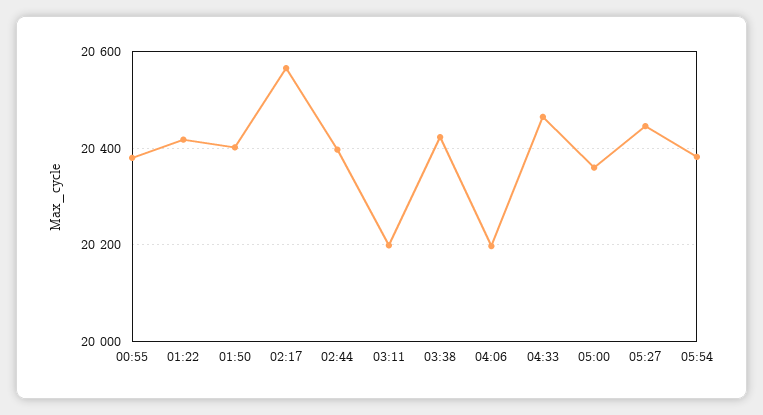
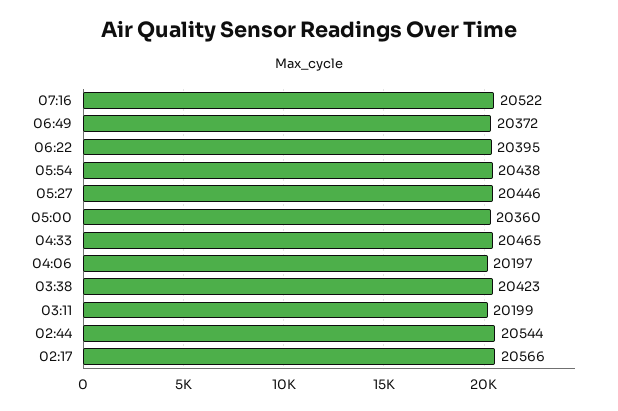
00:55: 20380 -> none
01:22: 20420 -> none
01:50: 20400 -> none
02:44: 20400 -> 20544
05:54: 20380 -> 20438
07:16: none -> 20522
06:49: none -> 20372
06:22: none -> 20395

